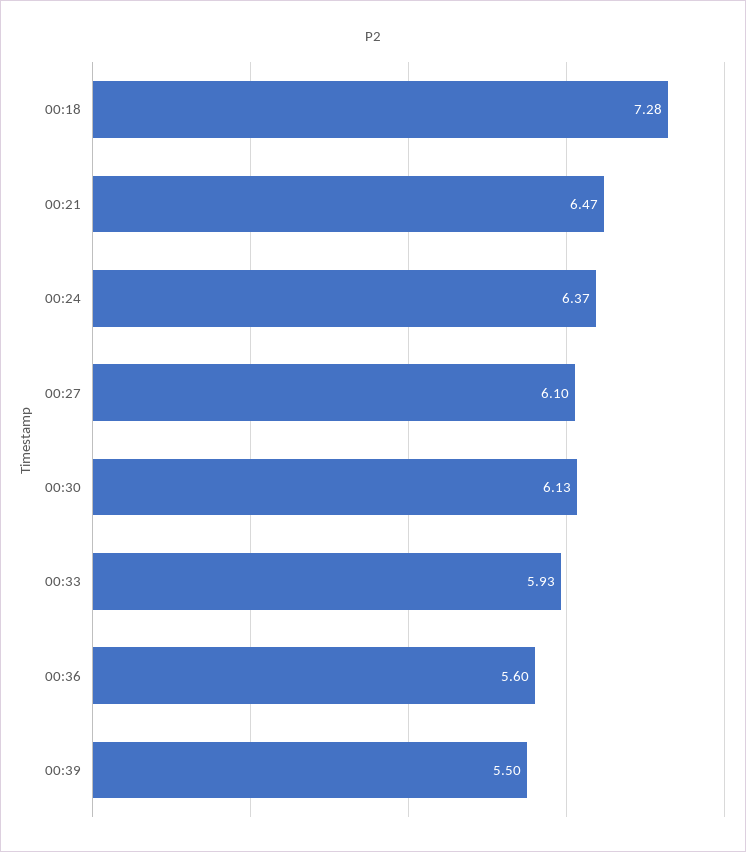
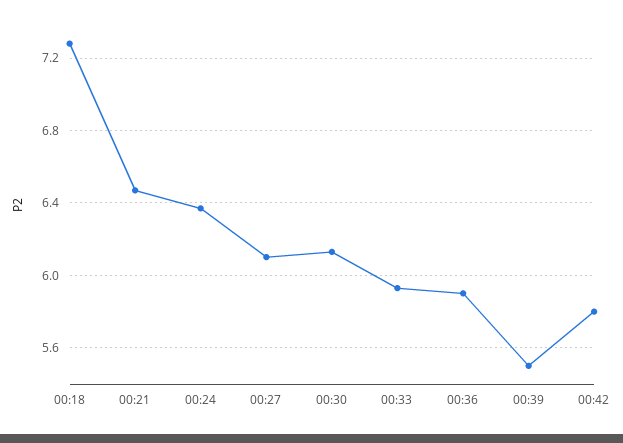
00:36: 5.6 -> 5.9
00:42: none -> 5.8

